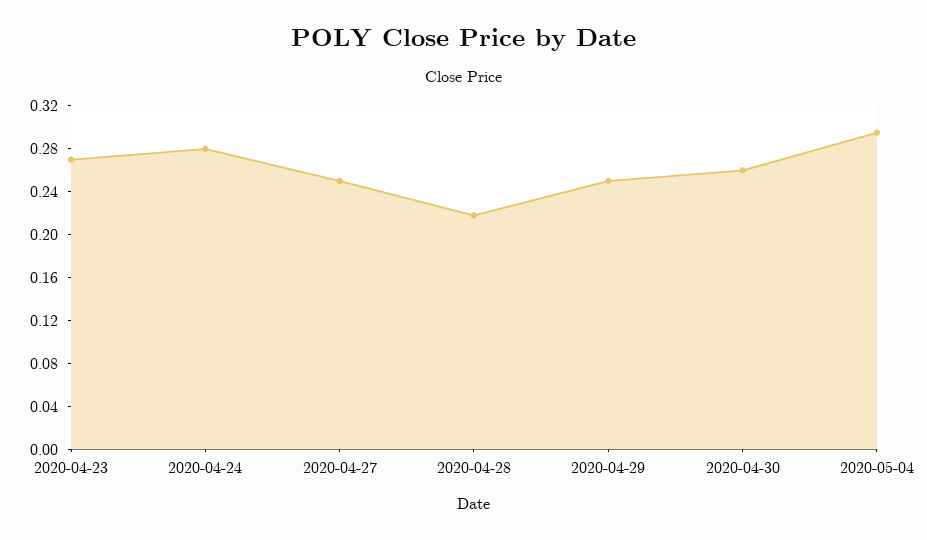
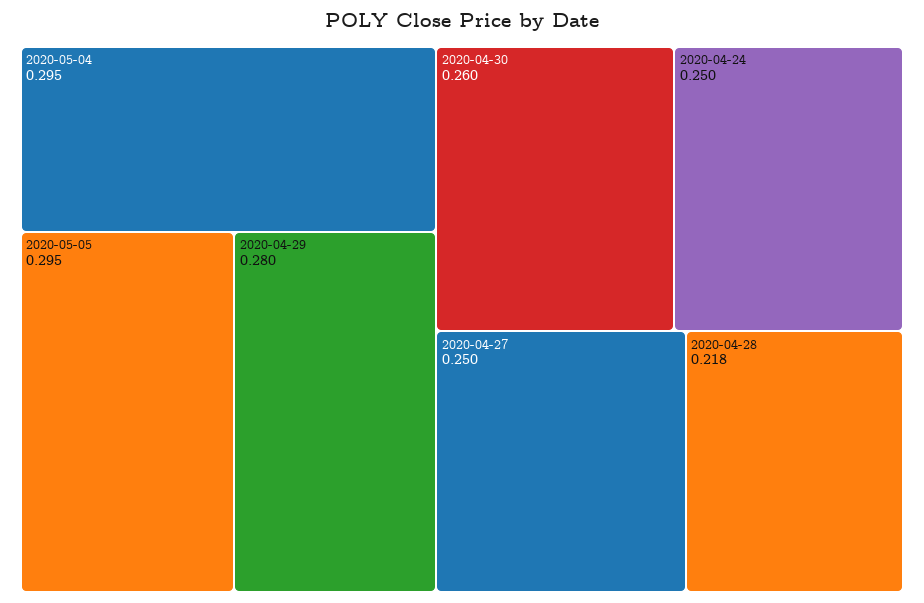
2020-04-23: 0.27 -> none
2020-04-24: 0.28 -> 0.25
2020-04-29: 0.25 -> 0.28
2020-05-05: none -> 0.295

